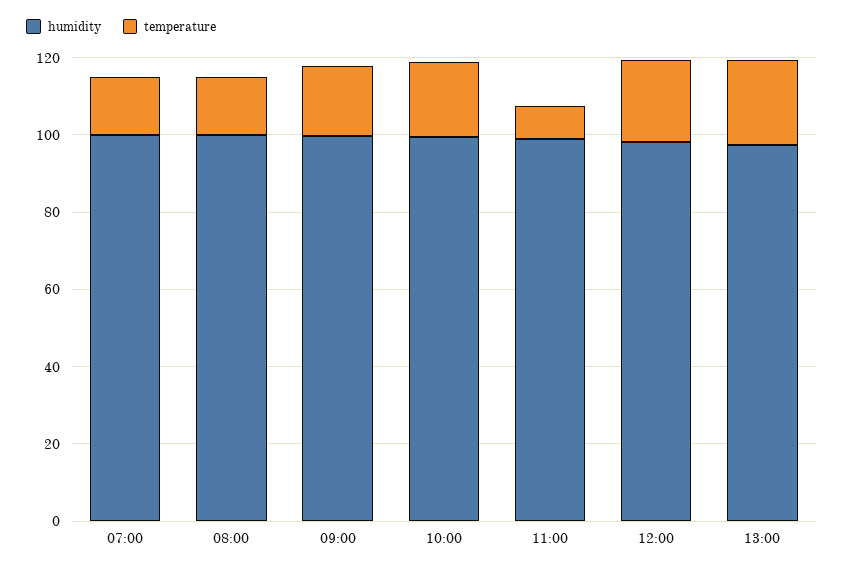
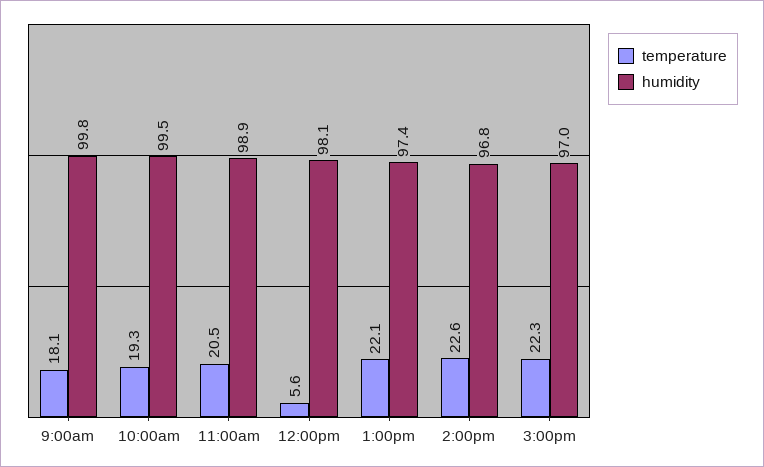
humidity, 07:00: 100 -> none
temperature, 07:00: 15 -> none
humidity, 08:00: 100 -> none
temperature, 08:00: 15 -> none
temperature, 11:00: 10 -> 20.5
temperature, 12:00: 20 -> 5.6
temperature, 2:00pm: none -> 22.6
humidity, 2:00pm: none -> 96.8
temperature, 3:00pm: none -> 22.3
humidity, 3:00pm: none -> 97

